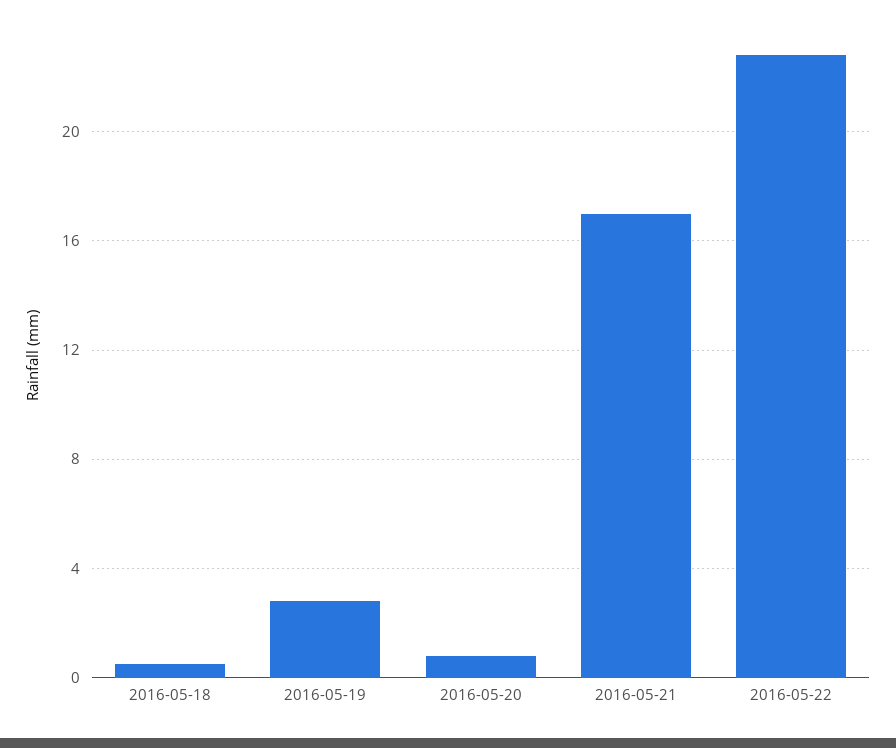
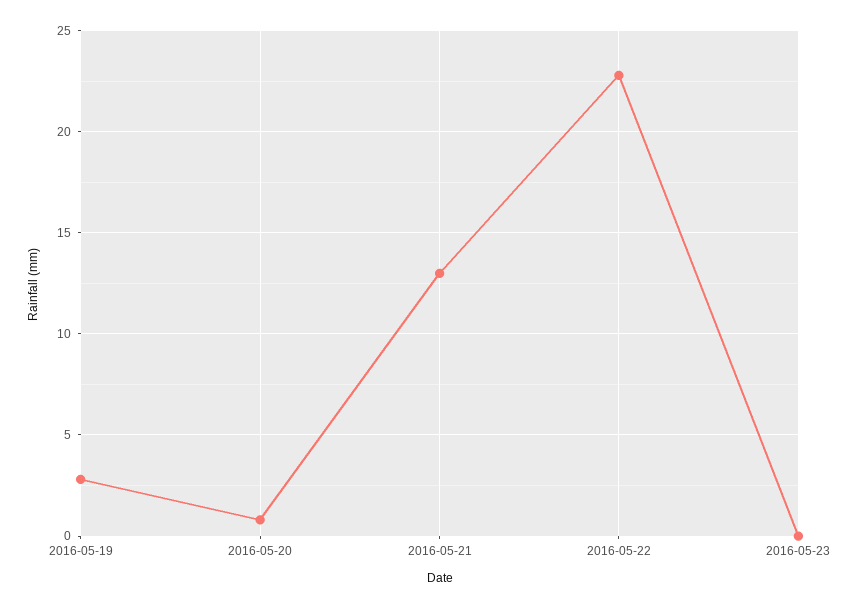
2016-05-18: 0.5 -> none
2016-05-21: 17 -> 13
2016-05-23: none -> 0

